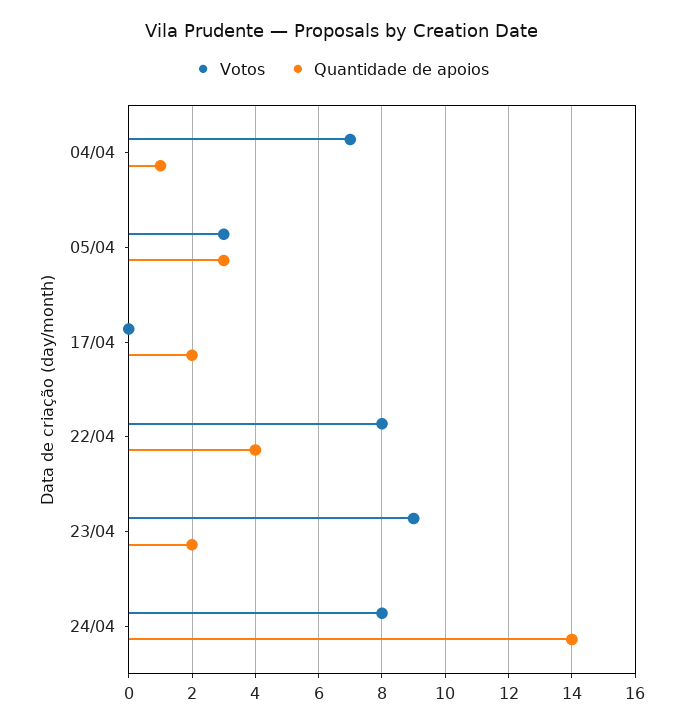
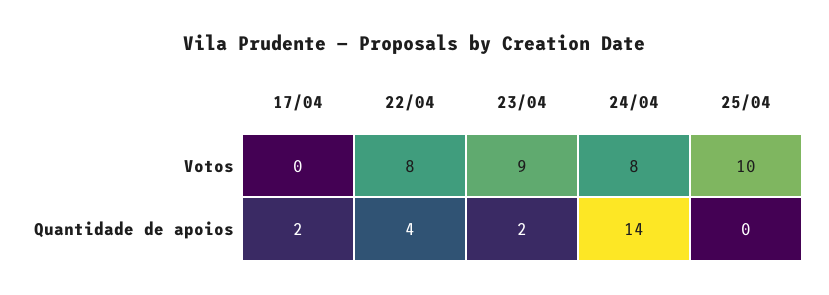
Votos, 04/04: 7 -> none
Quantidade de apoios, 04/04: 1 -> none
Votos, 05/04: 3 -> none
Quantidade de apoios, 05/04: 3 -> none
Votos, 25/04: none -> 10
Quantidade de apoios, 25/04: none -> 0

